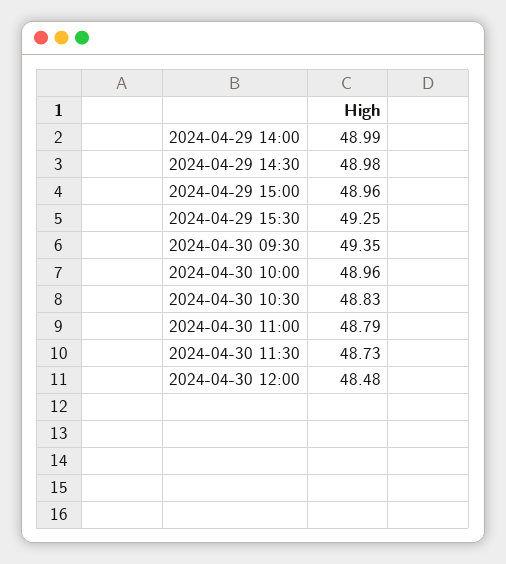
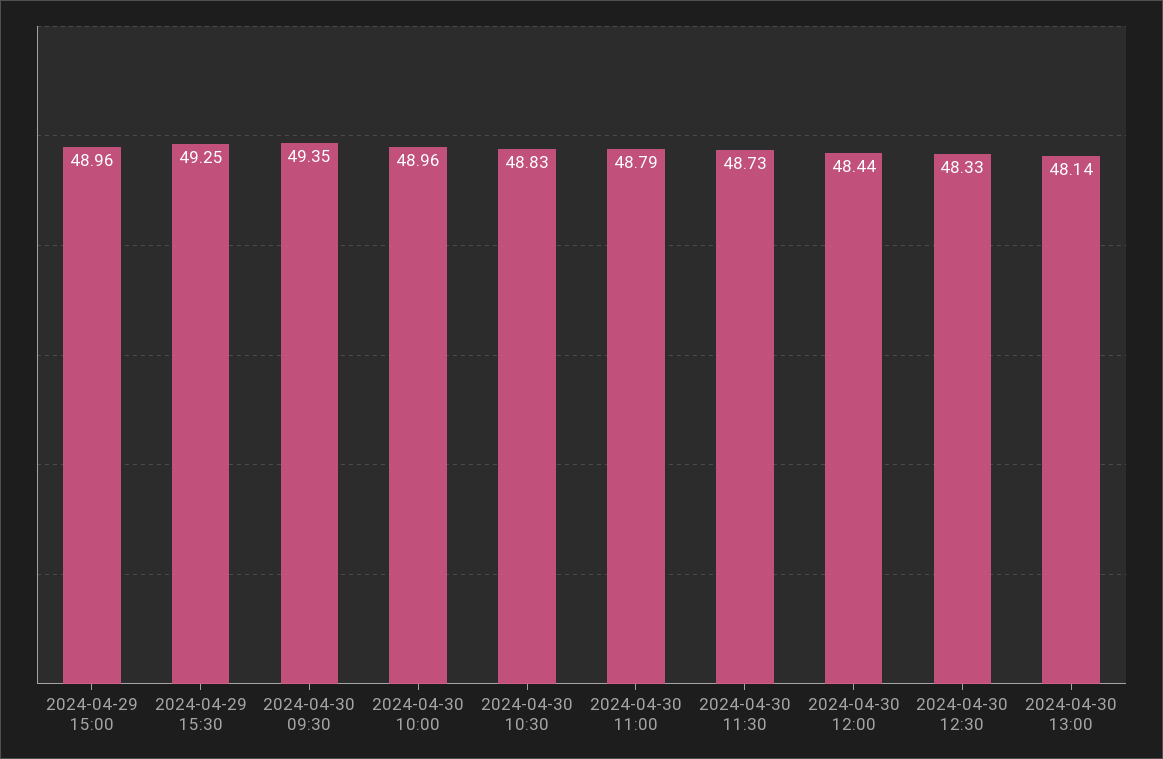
2024-04-29 14:00: 48.99 -> none
2024-04-29 14:30: 48.98 -> none
2024-04-30 12:00: 48.48 -> 48.44
2024-04-30 12:30: none -> 48.33
2024-04-30 13:00: none -> 48.14

